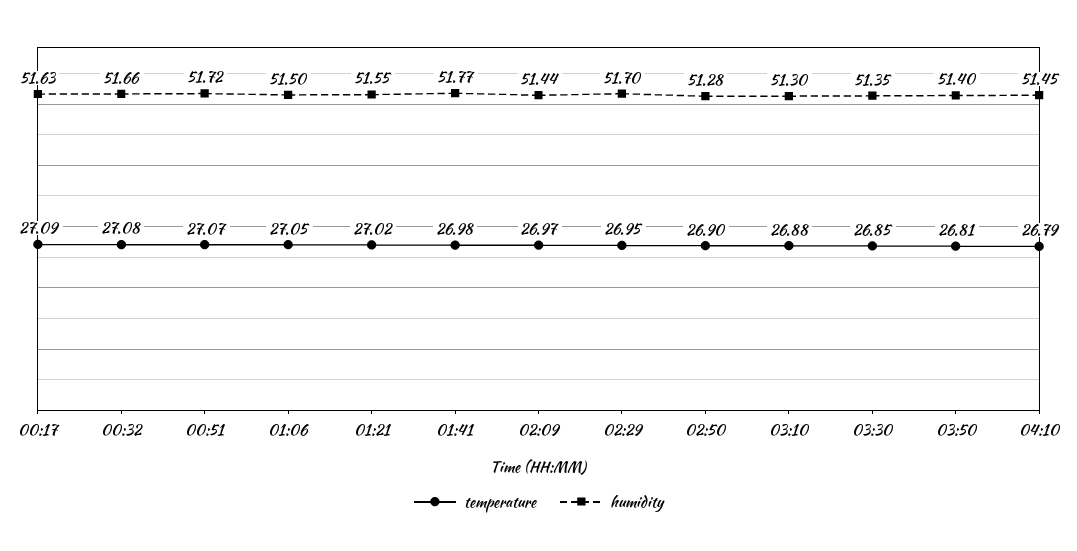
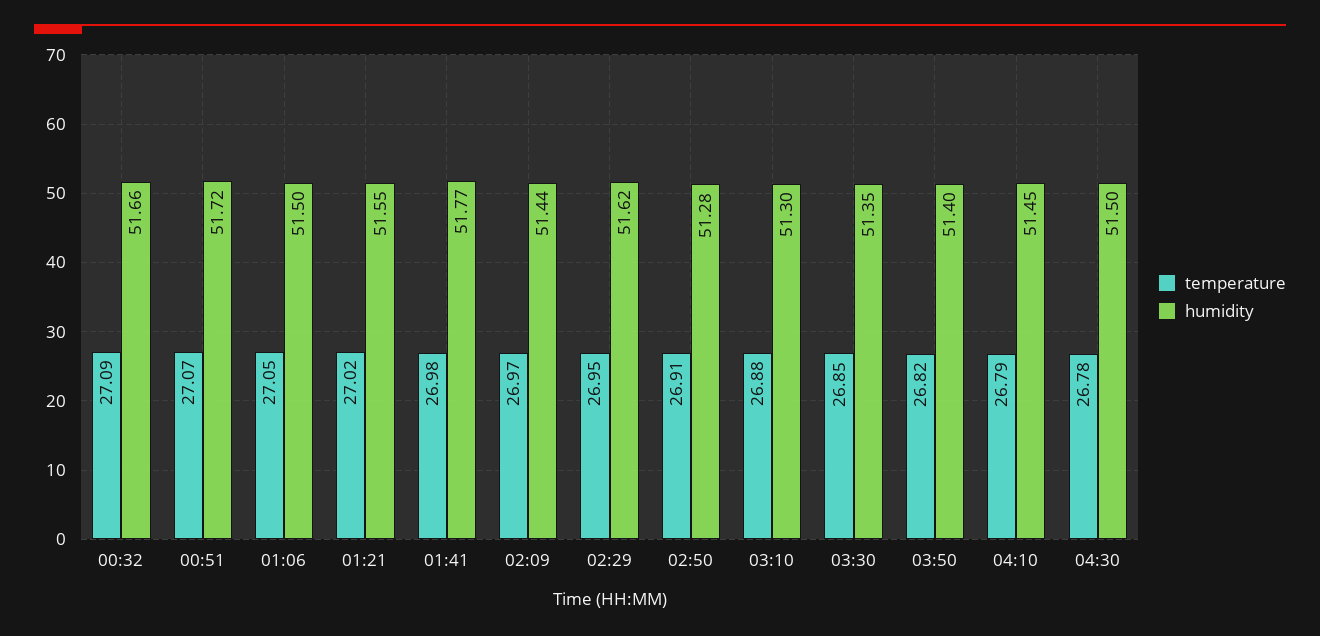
temperature, 00:17: 27.09 -> none
humidity, 00:17: 51.63 -> none
temperature, 00:32: 27.08 -> 27.09
humidity, 02:29: 51.7 -> 51.62
temperature, 02:50: 26.9 -> 26.91
temperature, 03:50: 26.81 -> 26.82
temperature, 04:30: none -> 26.78
humidity, 04:30: none -> 51.5

